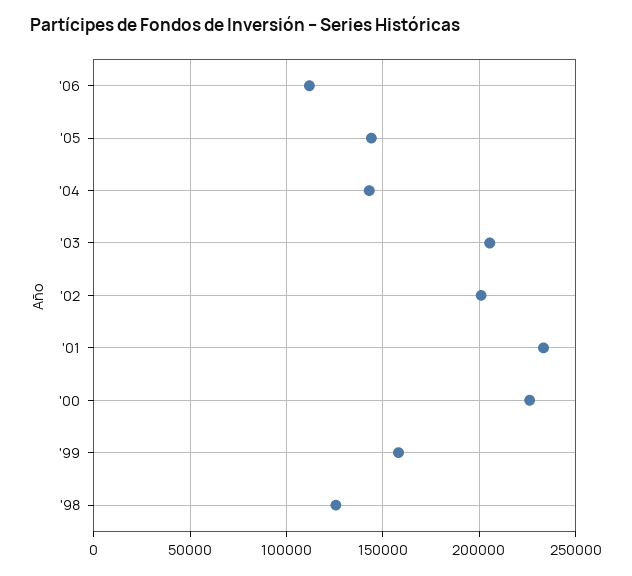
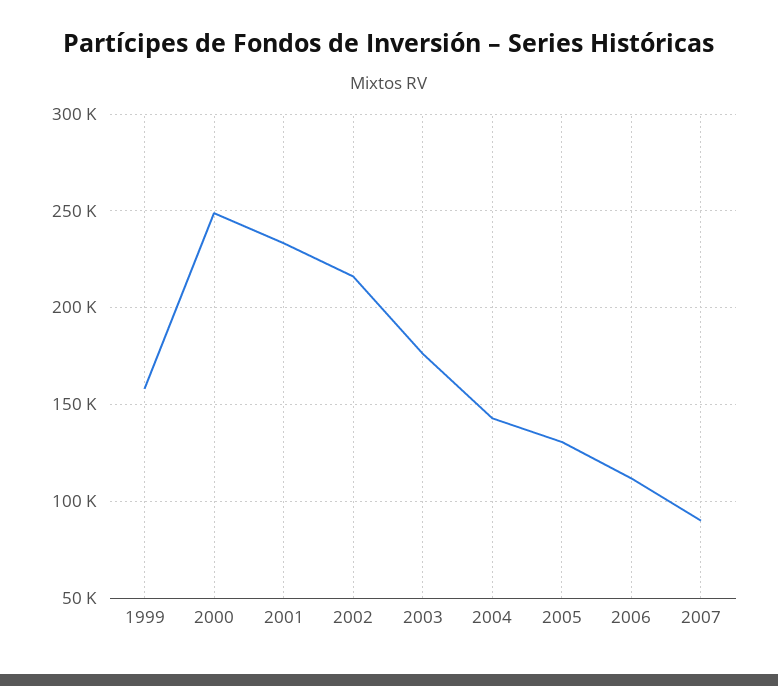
'05: 145000 -> 130000
'03: 205000 -> 175000
'02: 200000 -> 215000
'00: 225000 -> 250000
'98: 125000 -> none
2007: none -> 90000

